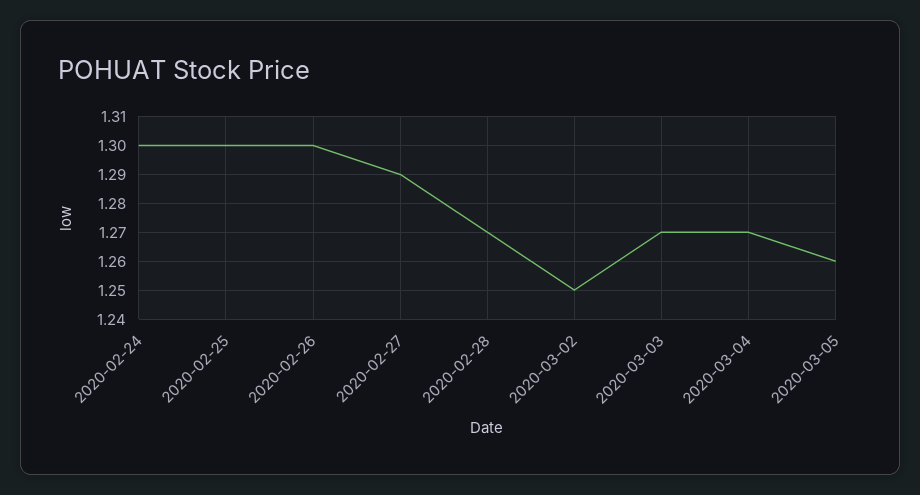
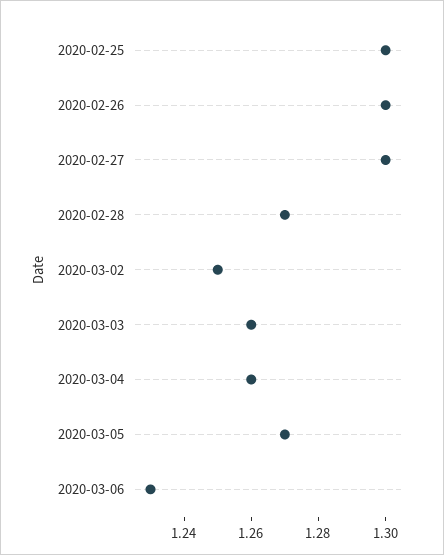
2020-02-24: 1.3 -> none
2020-02-27: 1.29 -> 1.3
2020-03-03: 1.27 -> 1.26
2020-03-04: 1.27 -> 1.26
2020-03-05: 1.26 -> 1.27
2020-03-06: none -> 1.23

